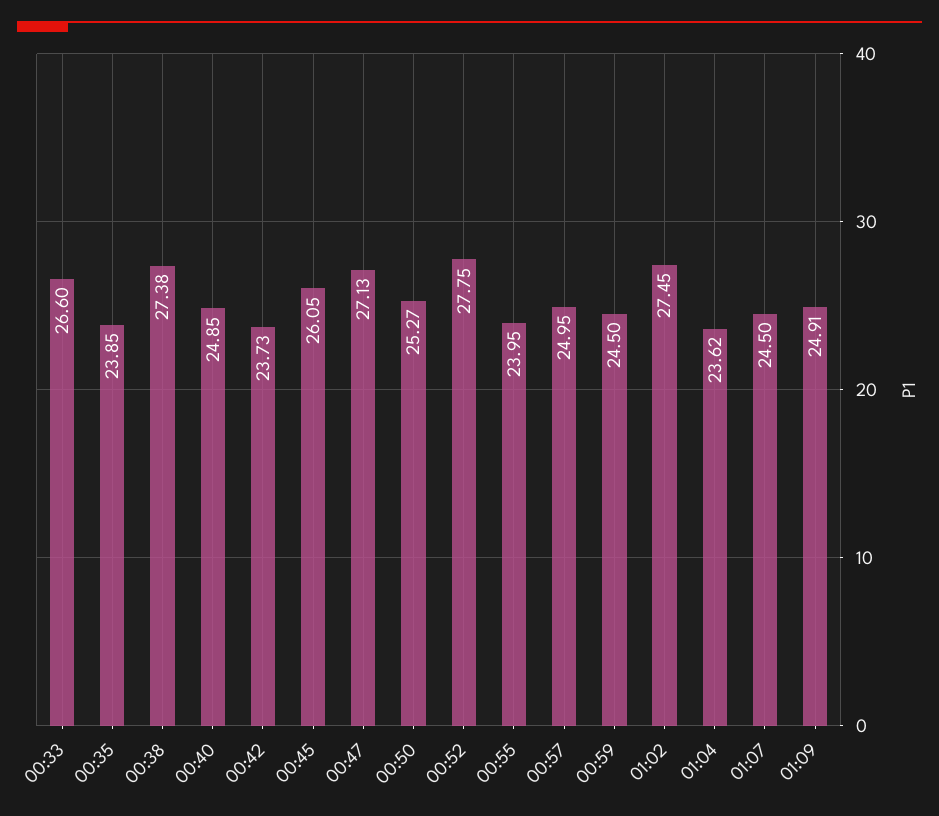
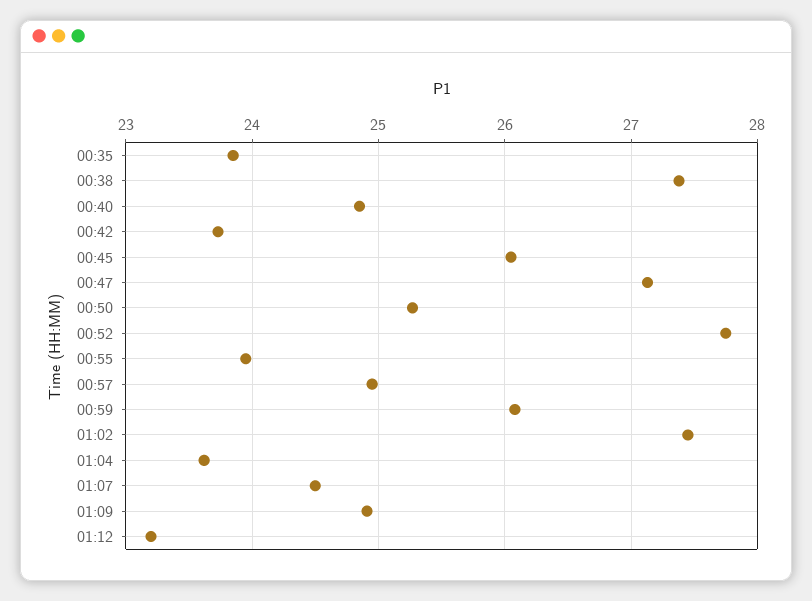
00:33: 26.6 -> none
00:59: 24.5 -> 26.1
01:12: none -> 23.2

